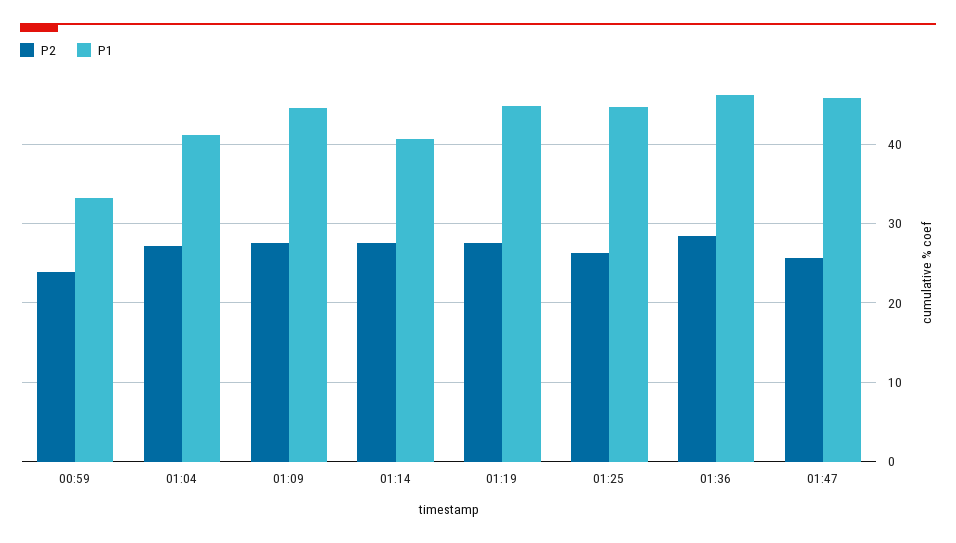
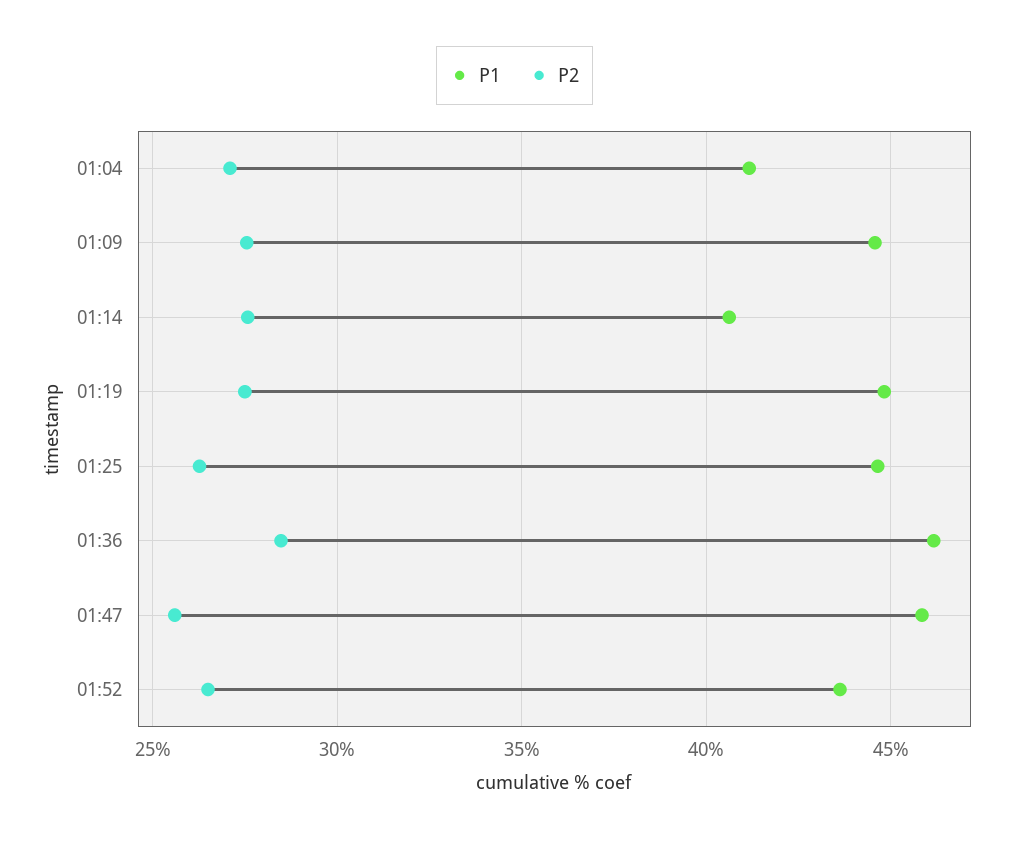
P2, 00:59: 24 -> none
P1, 00:59: 33 -> none
P1, 01:52: none -> 43.5
P2, 01:52: none -> 26.5

